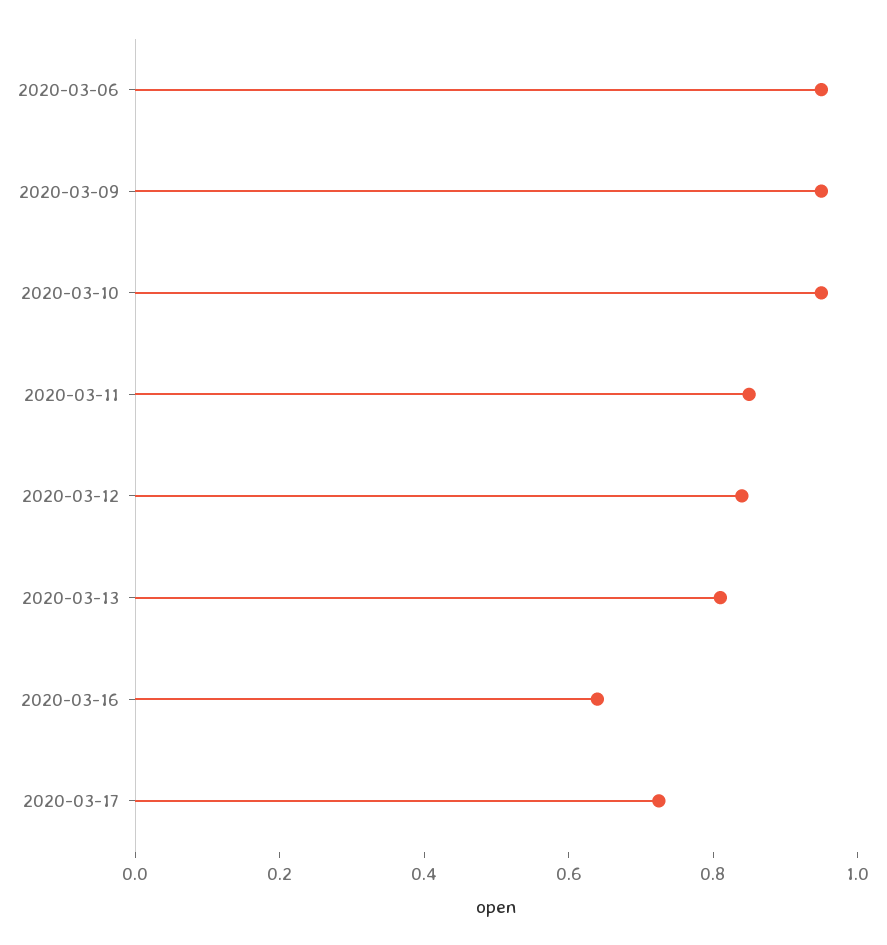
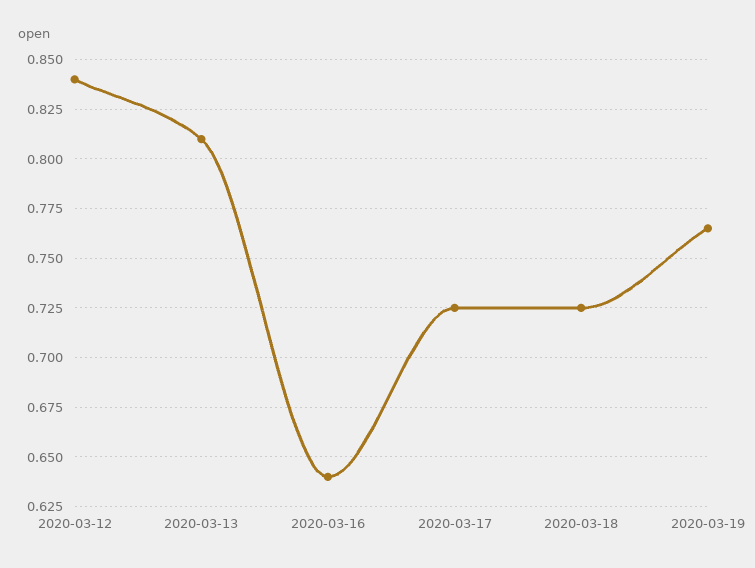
2020-03-06: 0.95 -> none
2020-03-09: 0.95 -> none
2020-03-10: 0.95 -> none
2020-03-11: 0.85 -> none
2020-03-18: none -> 0.725
2020-03-19: none -> 0.765

